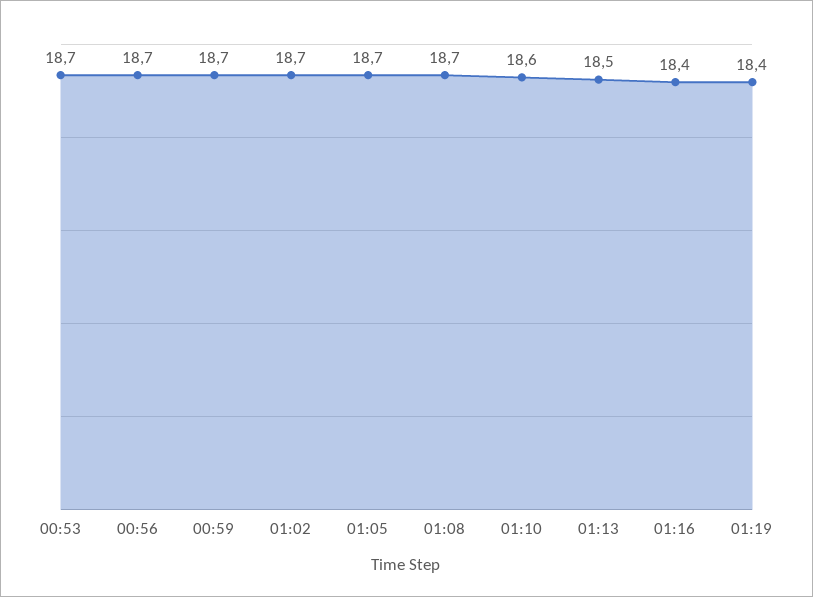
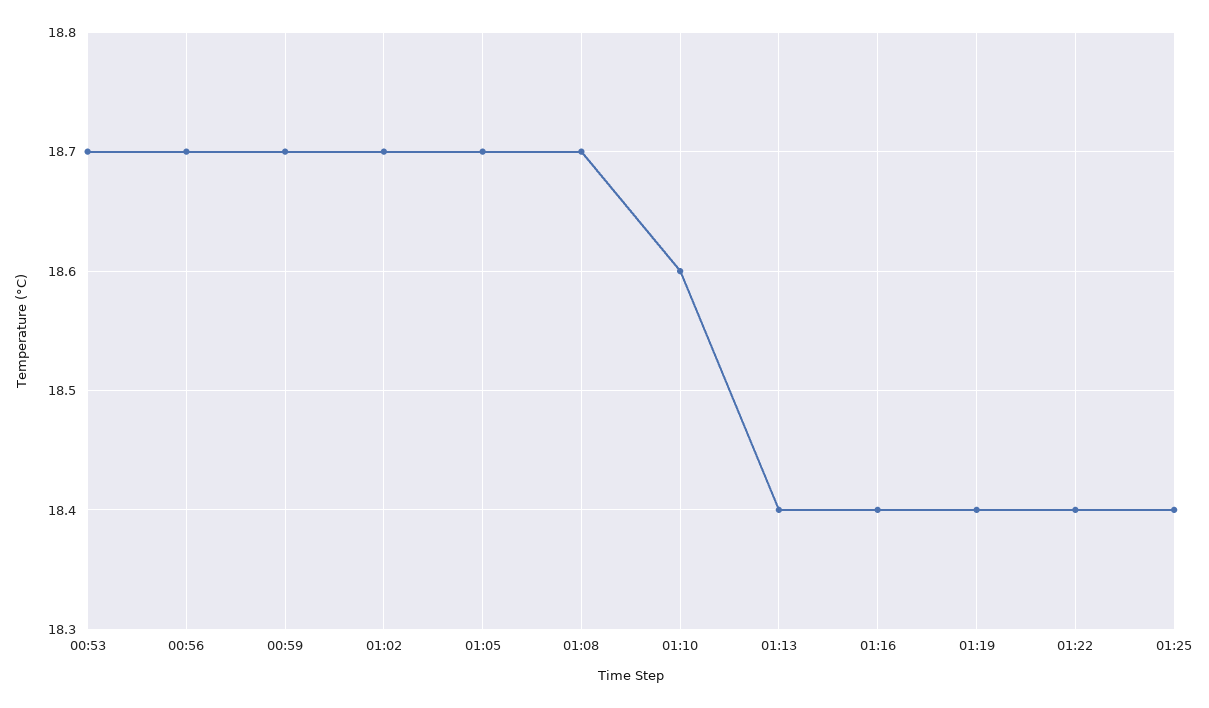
01:13: 18.5 -> 18.4
01:22: none -> 18.4
01:25: none -> 18.4

